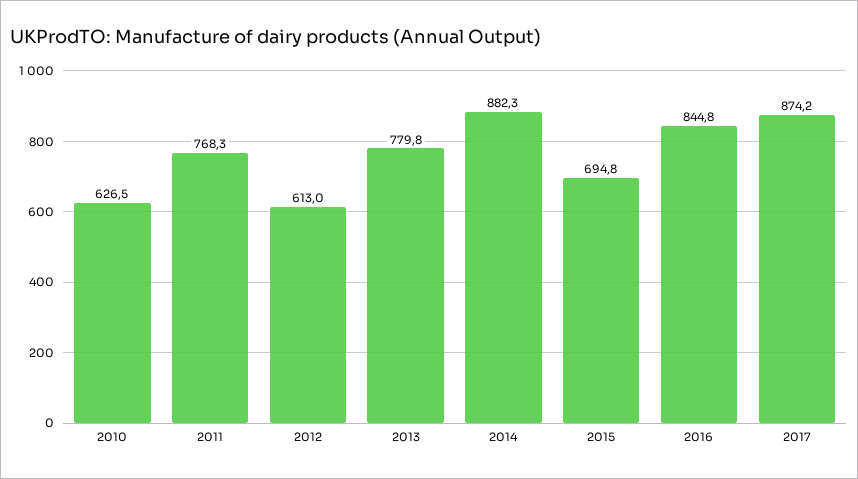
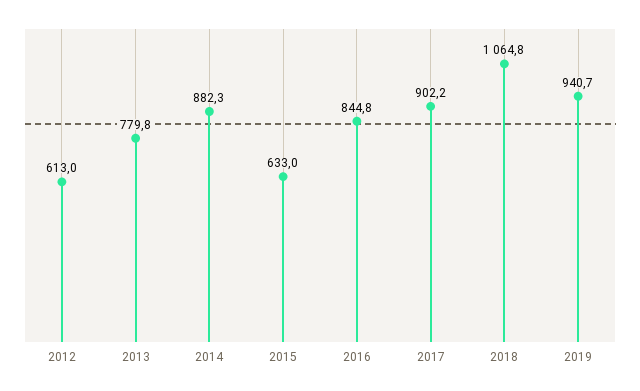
2010: 626.5 -> none
2011: 768.3 -> none
2015: 694.8 -> 633
2017: 874.2 -> 902.2
2018: none -> 1064.8
2019: none -> 940.7

